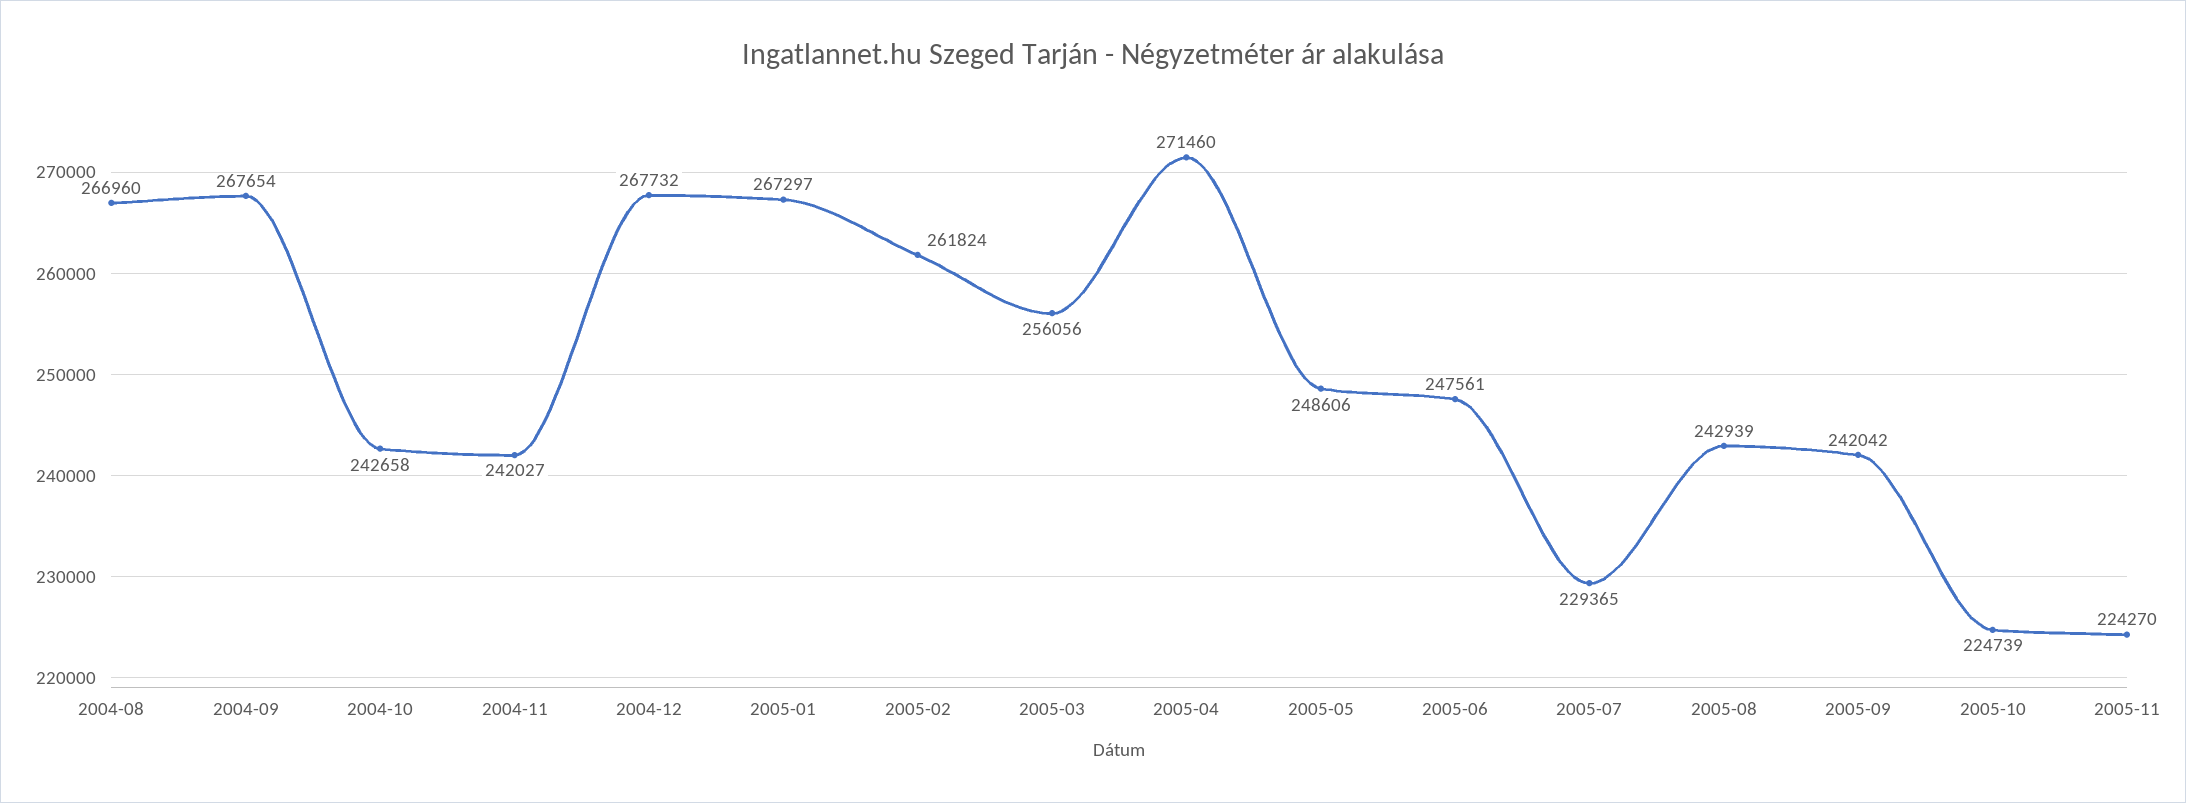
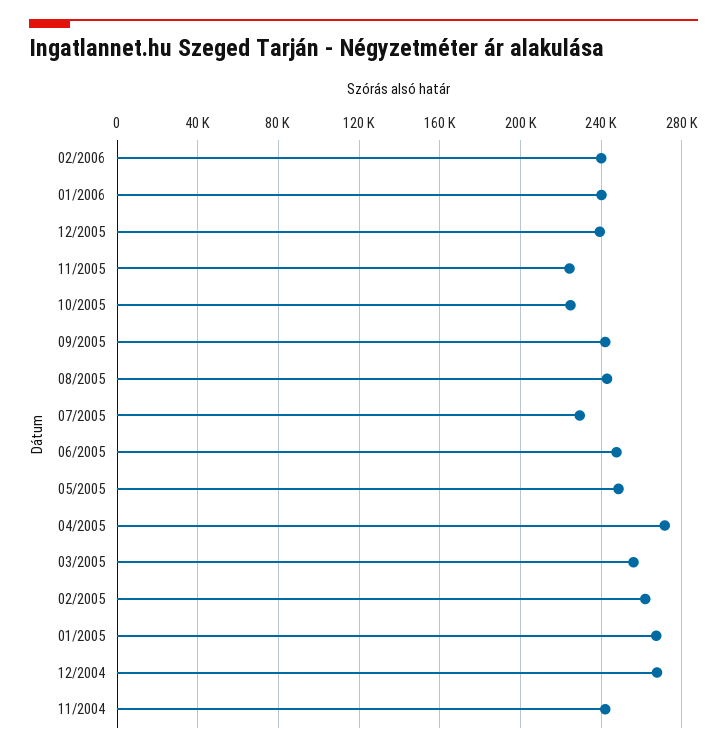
2004-08: 266960 -> none
2004-09: 267654 -> none
2004-10: 242658 -> none
02/2006: none -> 240000
01/2006: none -> 240000
12/2005: none -> 240000

